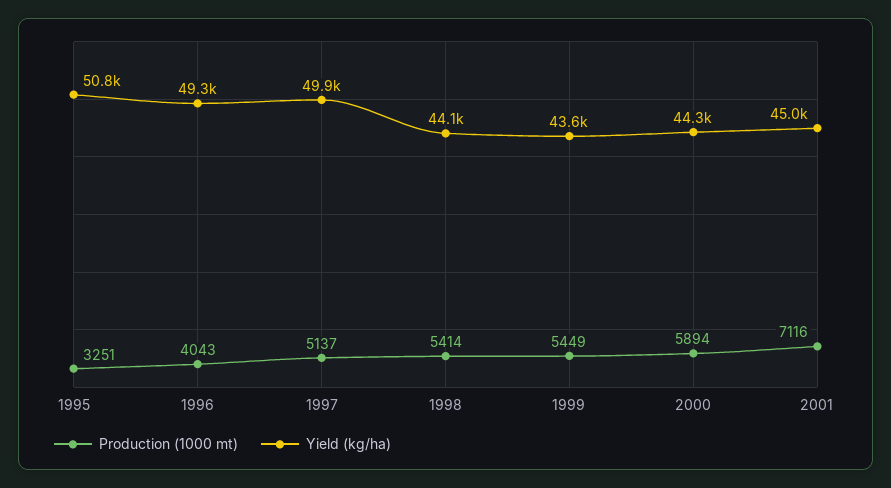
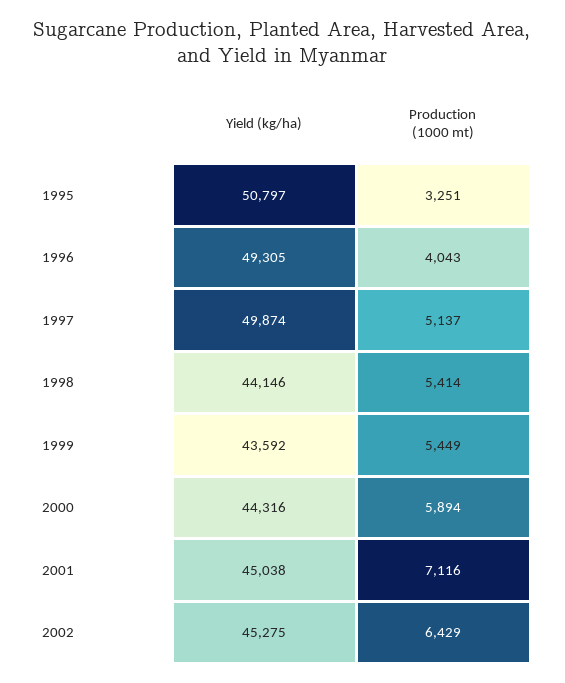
Yield (kg/ha), 2002: none -> 45275
Production (1000 mt), 2002: none -> 6429

